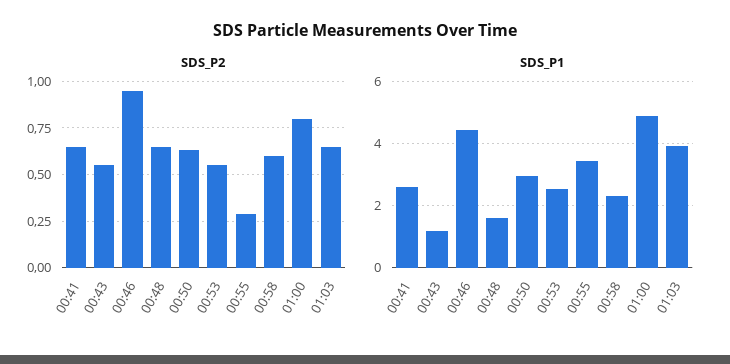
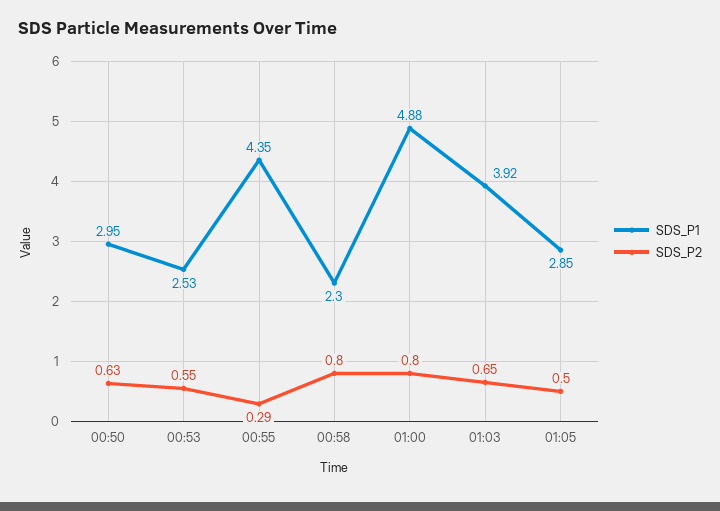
SDS_P2, 00:41: 0.65 -> none
SDS_P2, 00:43: 0.55 -> none
SDS_P2, 00:46: 0.95 -> none
SDS_P2, 00:48: 0.65 -> none
SDS_P2, 00:58: 0.6 -> 0.8
SDS_P1, 00:41: 2.6 -> none
SDS_P1, 00:43: 1.2 -> none
SDS_P1, 00:46: 4.4 -> none
SDS_P1, 00:48: 1.6 -> none
SDS_P1, 00:55: 3.4 -> 4.35
SDS_P1, 01:05: none -> 2.85
SDS_P2, 01:05: none -> 0.5

